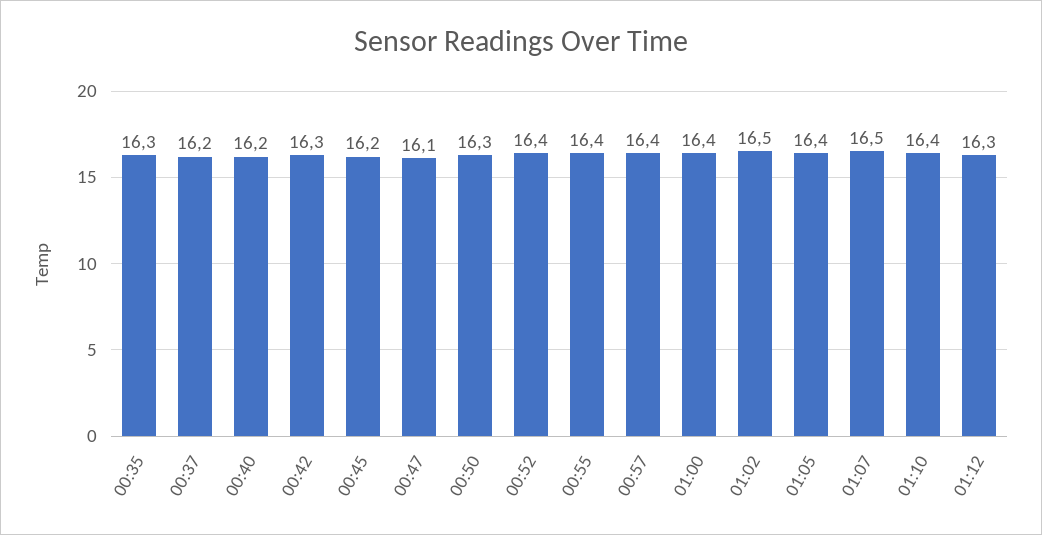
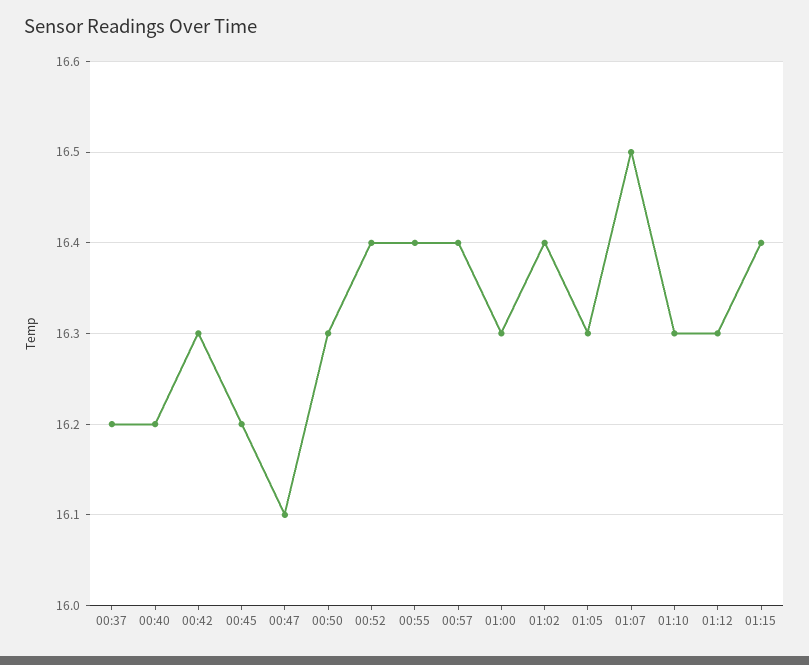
00:35: 16.3 -> none
01:00: 16.4 -> 16.3
01:02: 16.5 -> 16.4
01:05: 16.4 -> 16.3
01:10: 16.4 -> 16.3
01:15: none -> 16.4

